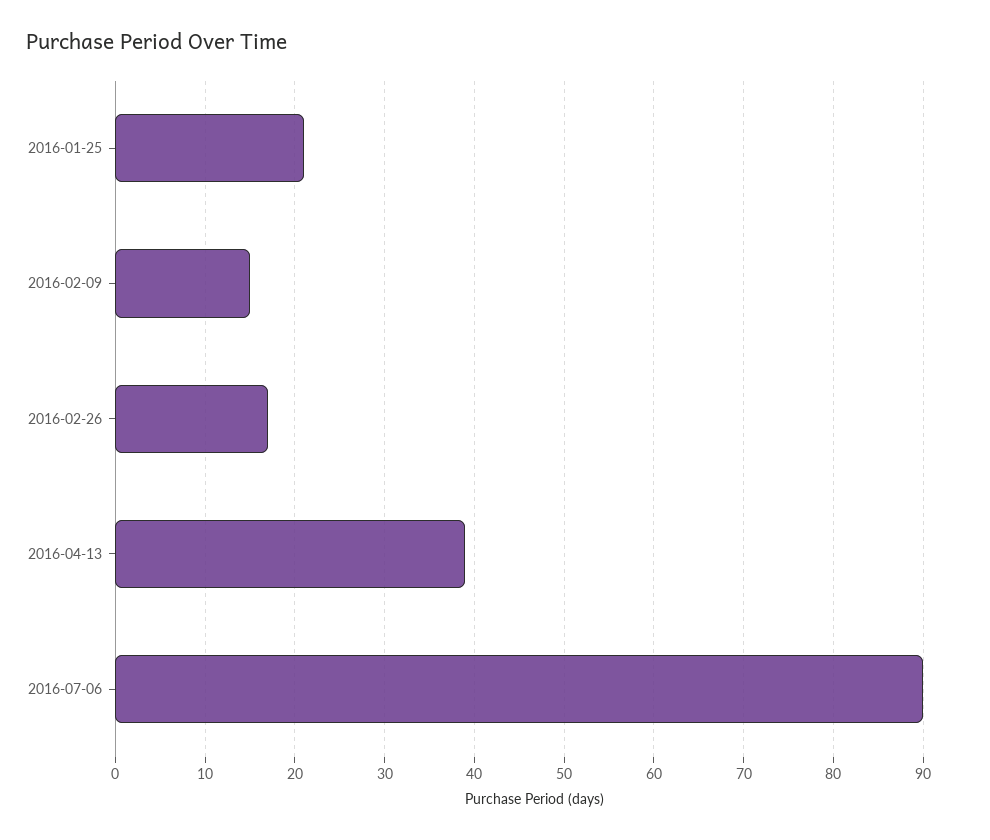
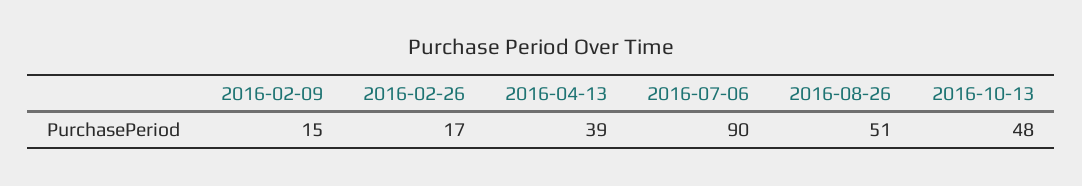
2016-01-25: 21 -> none
2016-08-26: none -> 51
2016-10-13: none -> 48

